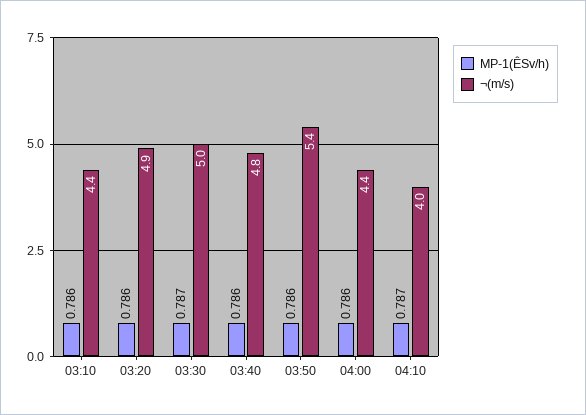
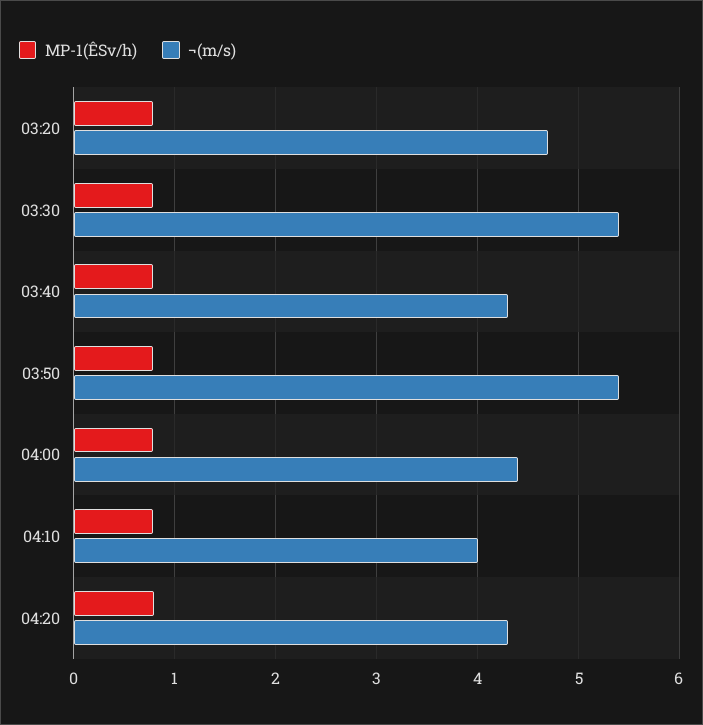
MP-1(ÊSv/h), 03:10: 0.786 -> none
¬(m/s), 03:10: 4.4 -> none
¬(m/s), 03:20: 4.9 -> 4.7
¬(m/s), 03:30: 5 -> 5.4
¬(m/s), 03:40: 4.8 -> 4.3
MP-1(ÊSv/h), 04:20: none -> 0.8
¬(m/s), 04:20: none -> 4.3

